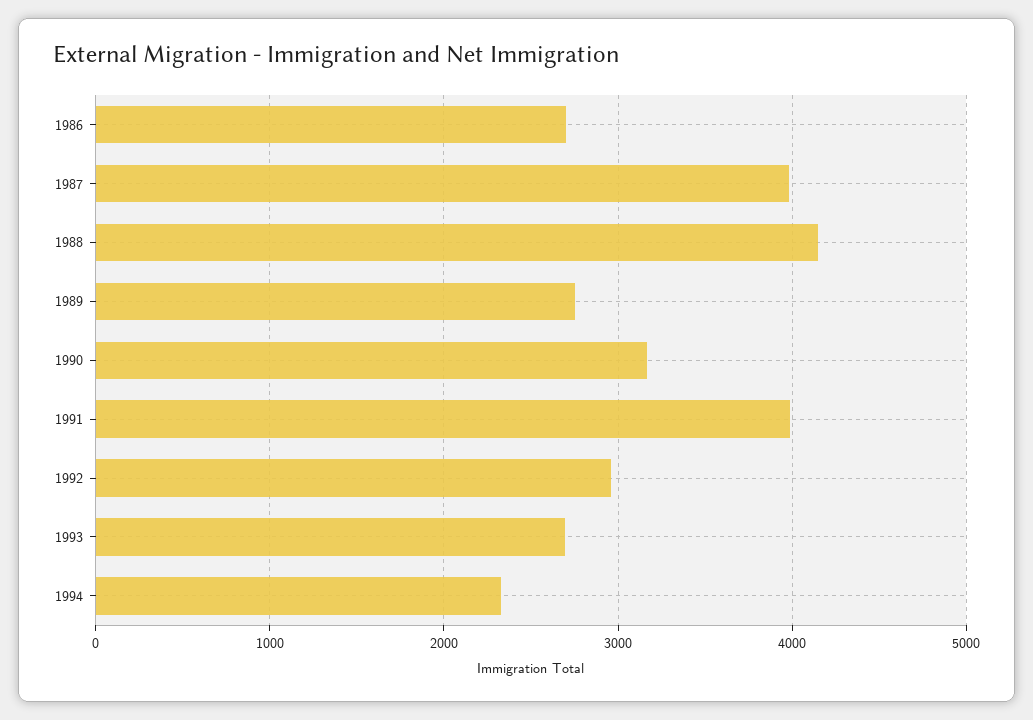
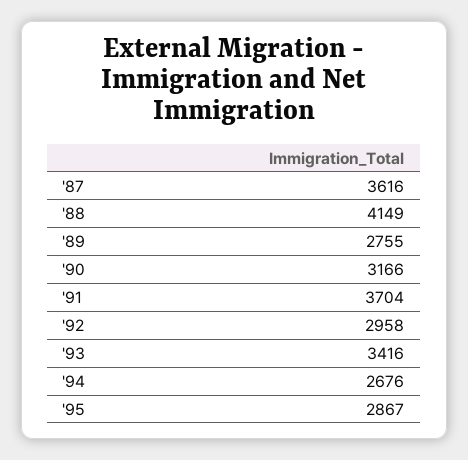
1986: 2700 -> none
1987: 4000 -> 3616
1991: 4000 -> 3704
1993: 2700 -> 3416
1994: 2300 -> 2676
'95: none -> 2867

